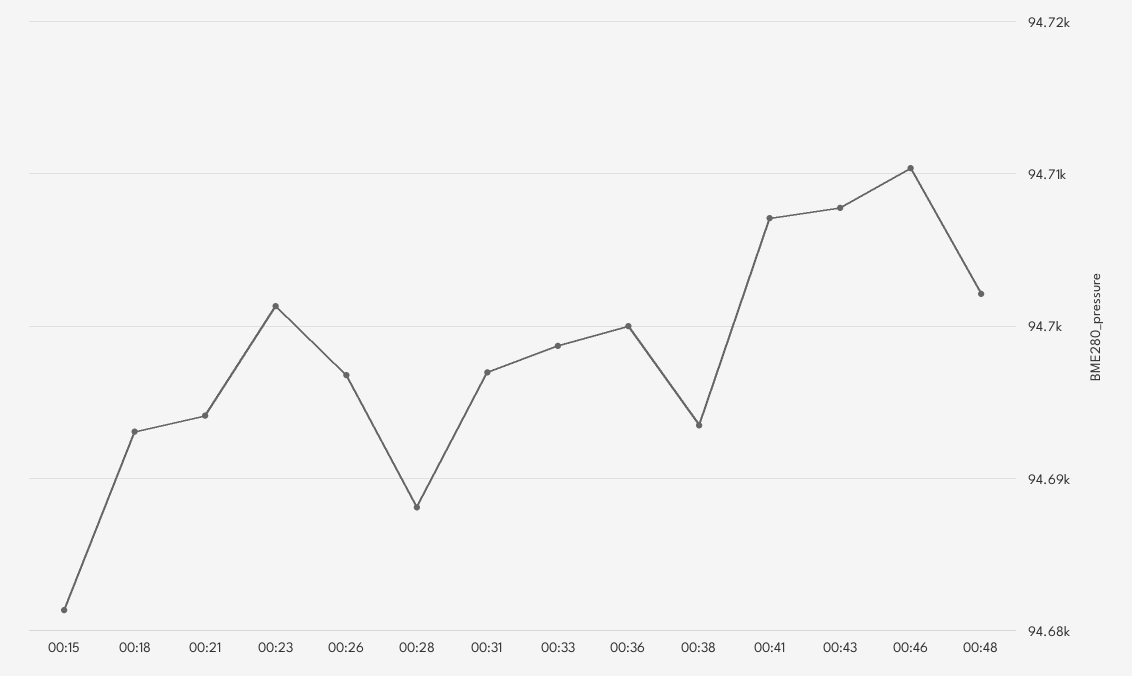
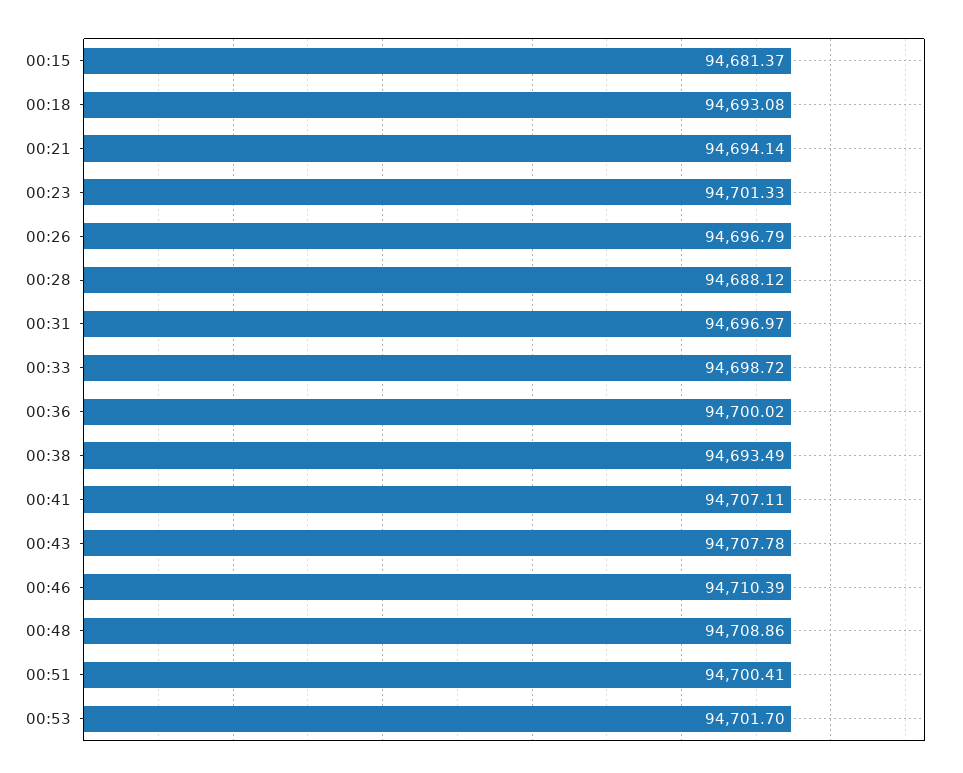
00:48: 94702 -> 94708.86
00:51: none -> 94700.41
00:53: none -> 94701.7

